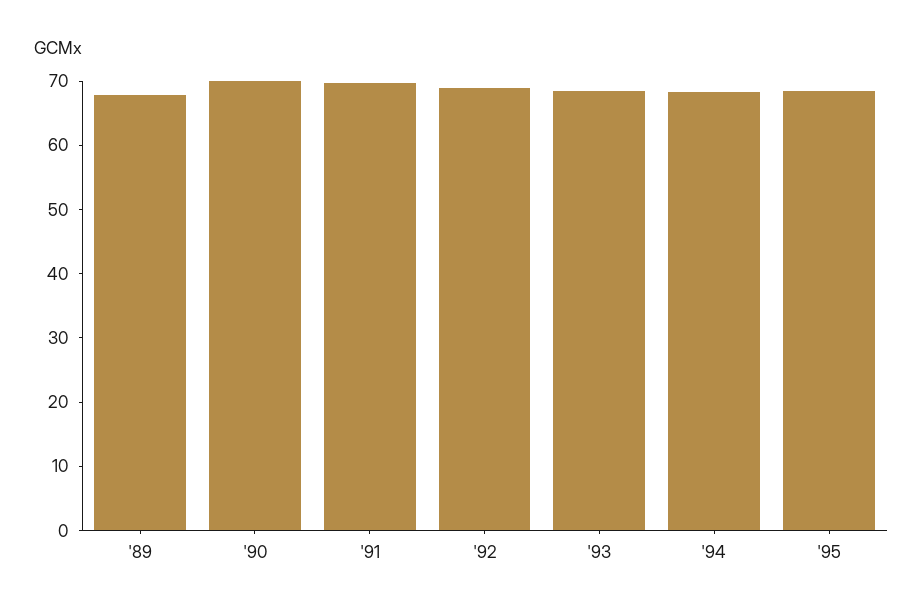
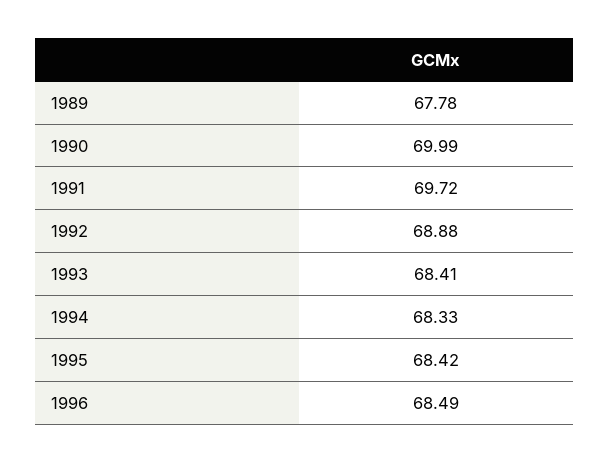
1996: none -> 68.49

